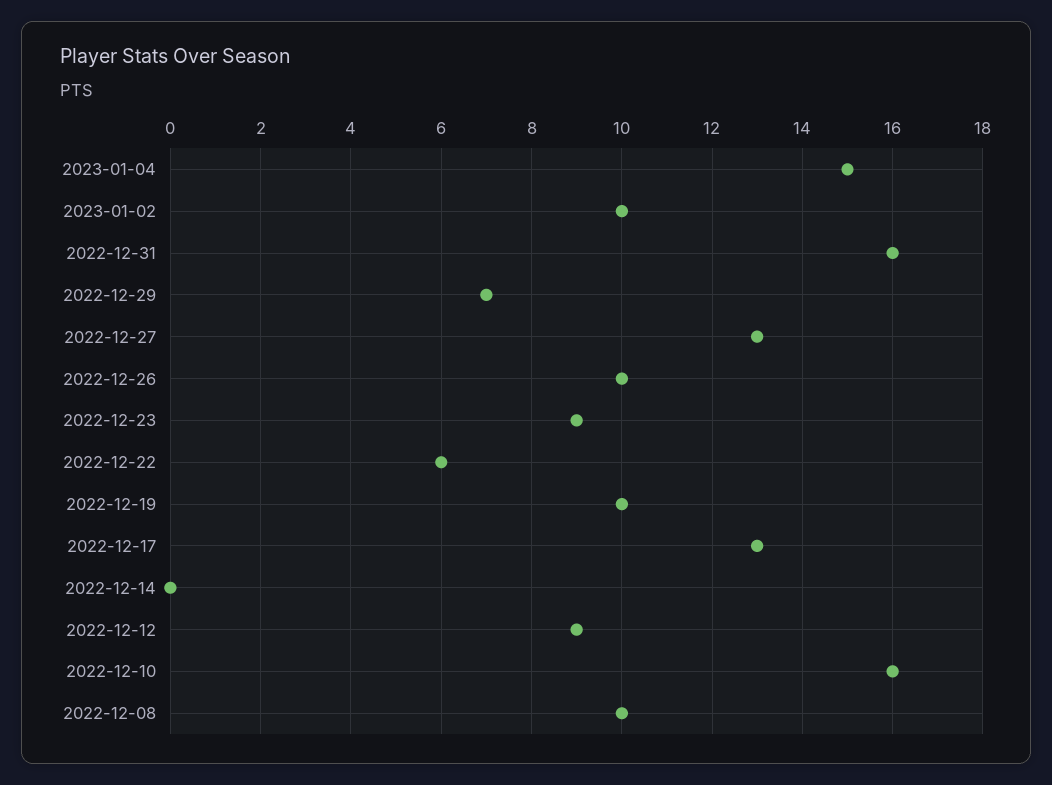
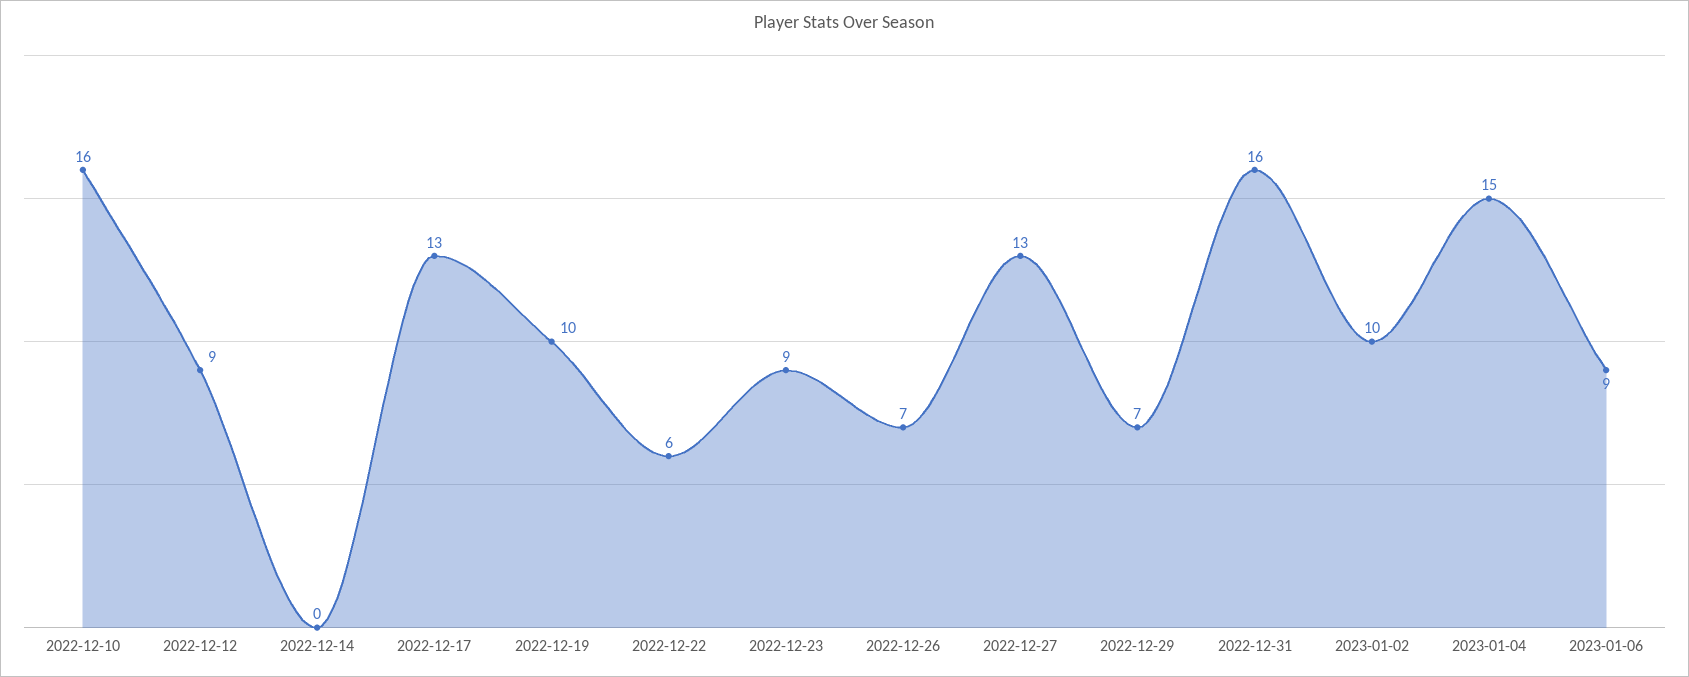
2022-12-26: 10 -> 7
2022-12-08: 10 -> none
2023-01-06: none -> 9

